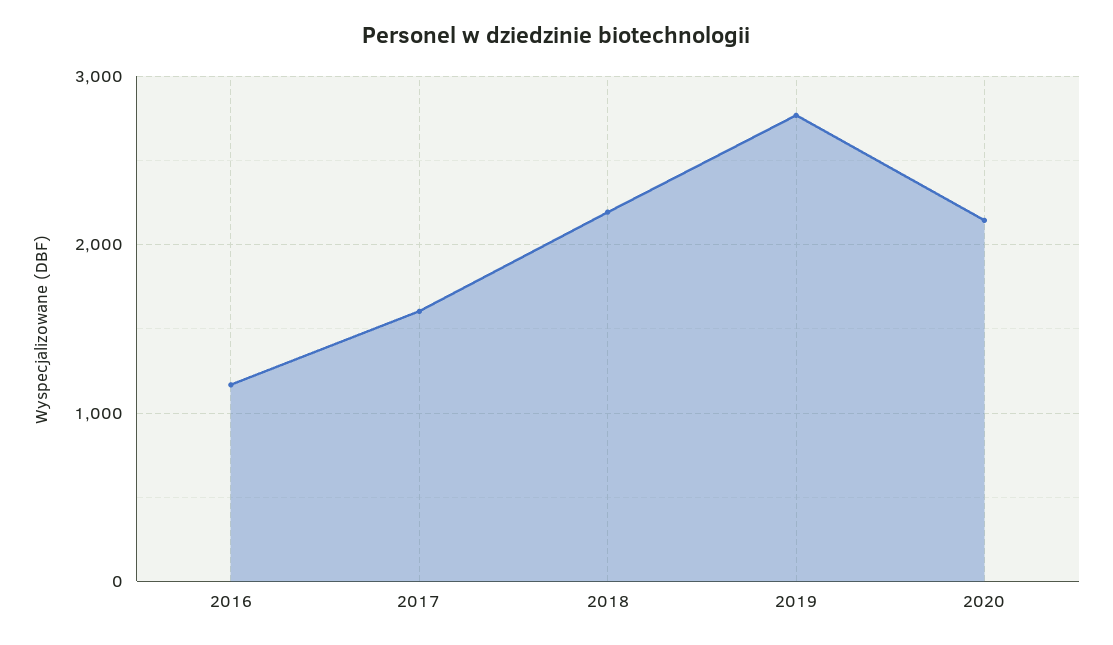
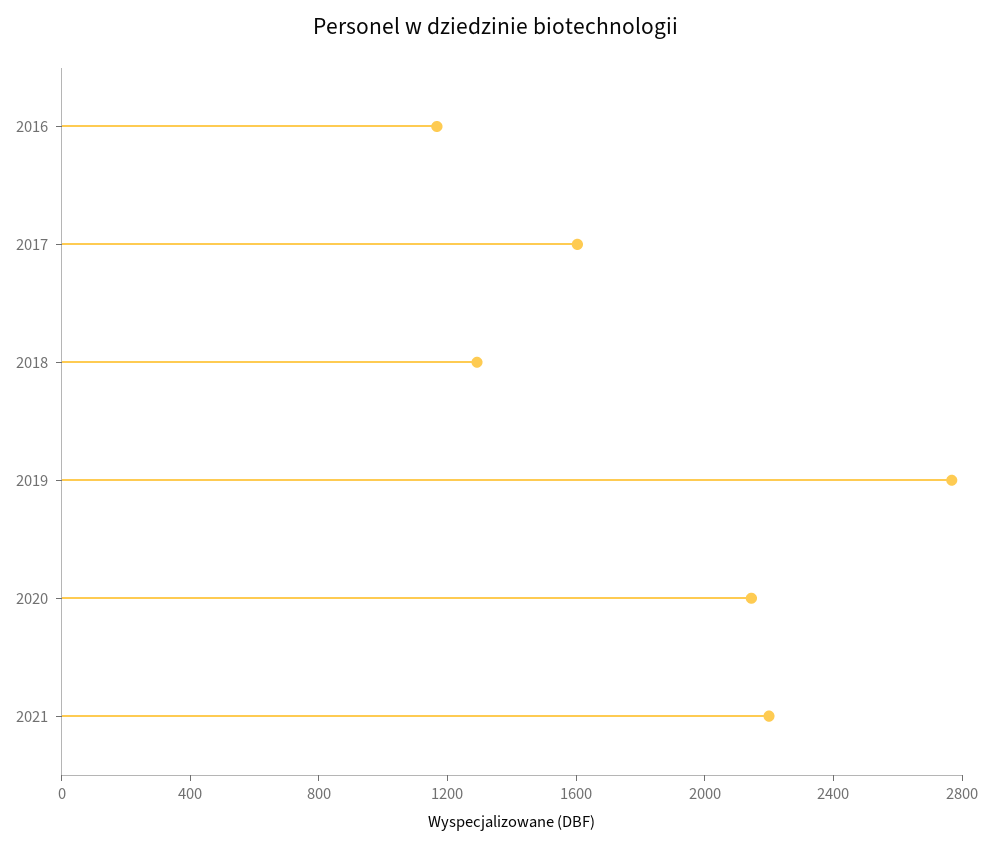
2018: 2200 -> 1300
2021: none -> 2200

